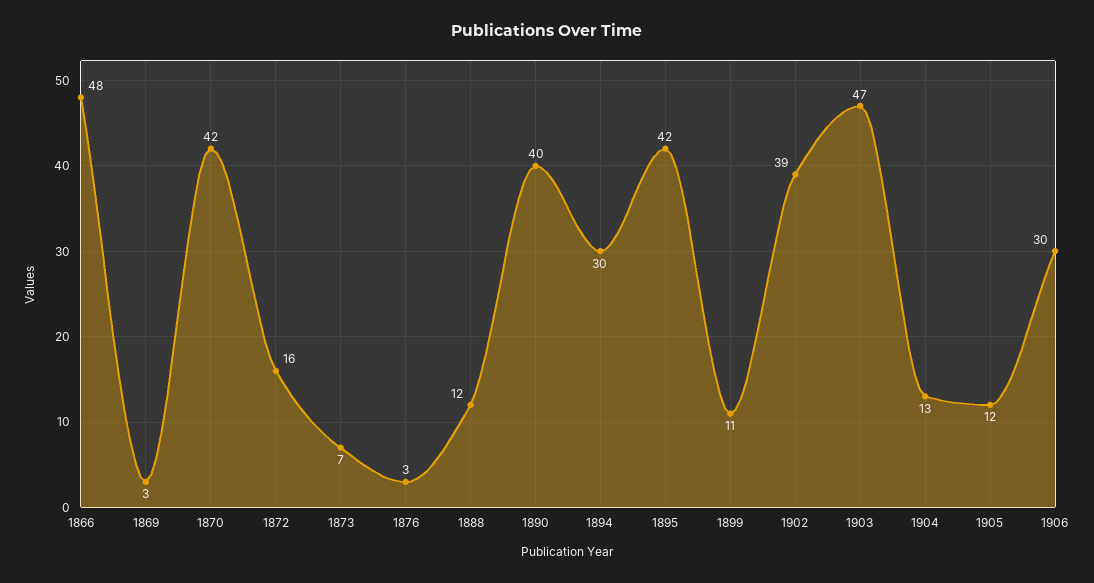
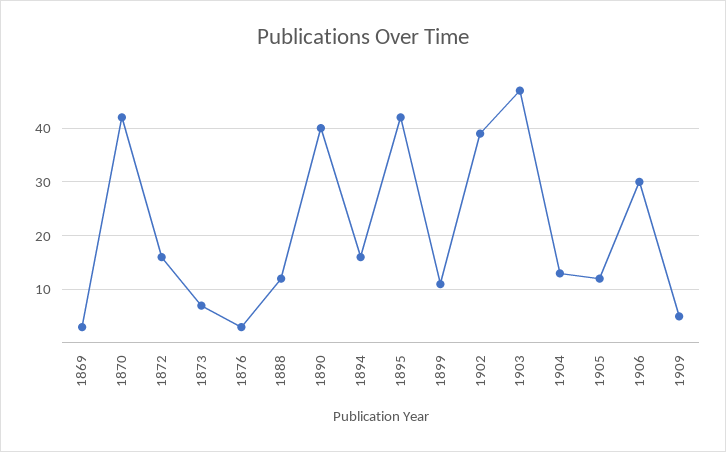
1866: 48 -> none
1894: 30 -> 15
1909: none -> 5

